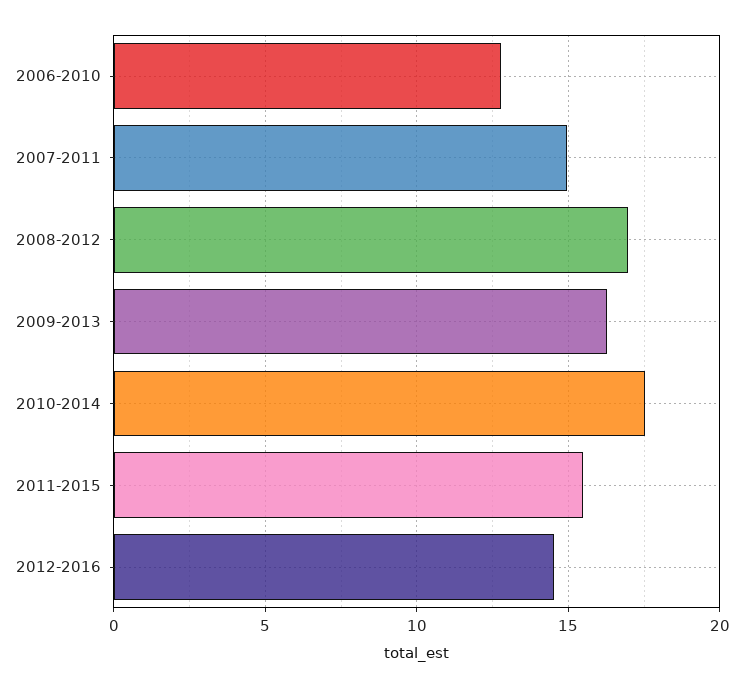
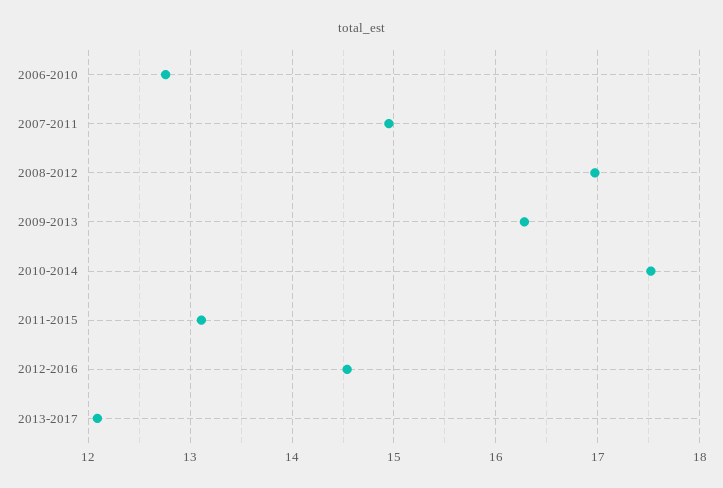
2011-2015: 15.5 -> 13.1
2013-2017: none -> 12.1

